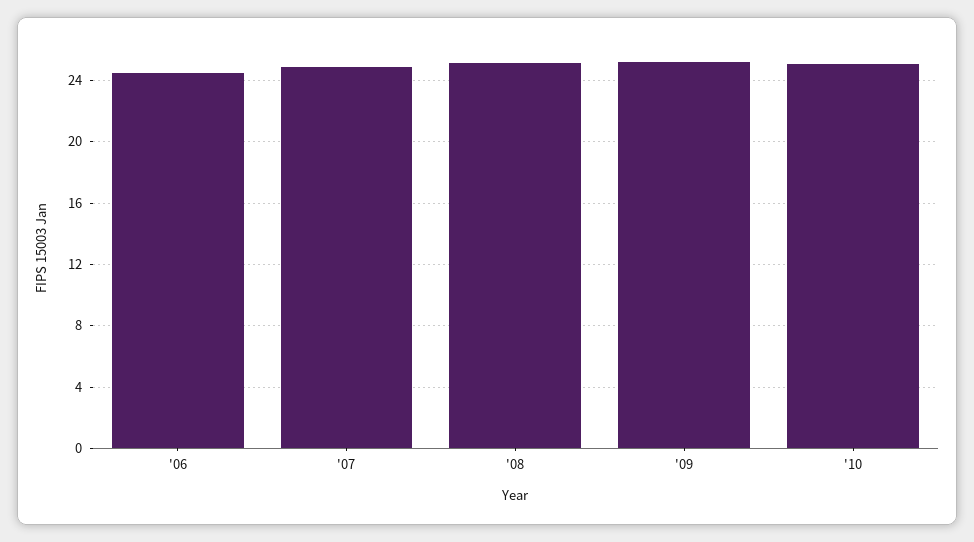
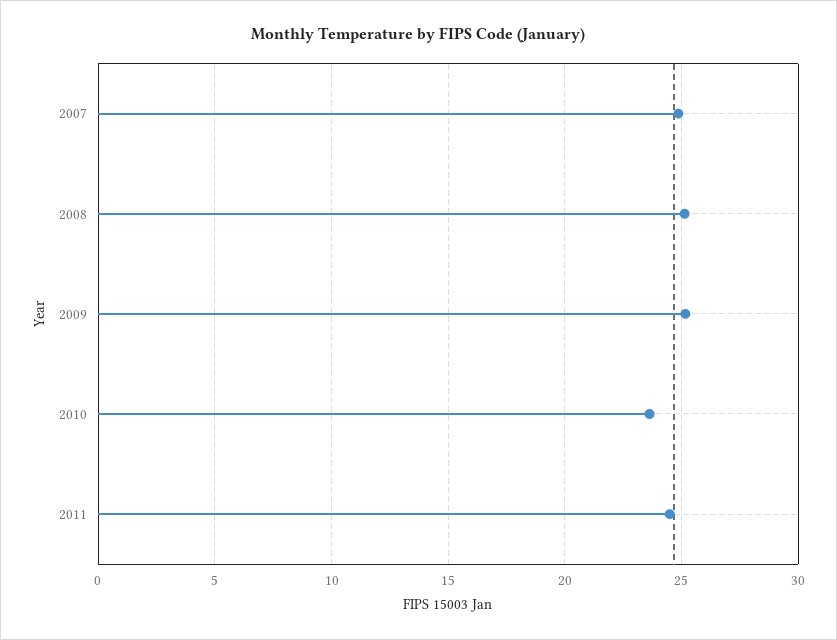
'06: 24.5 -> none
'10: 25 -> 23.5
2011: none -> 24.5

